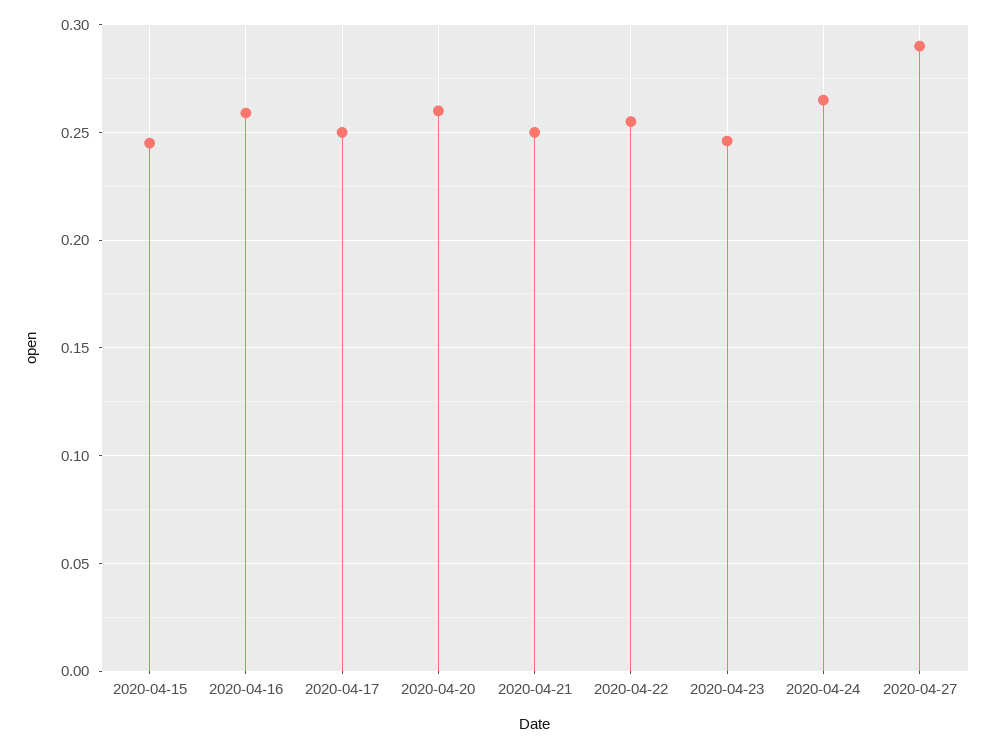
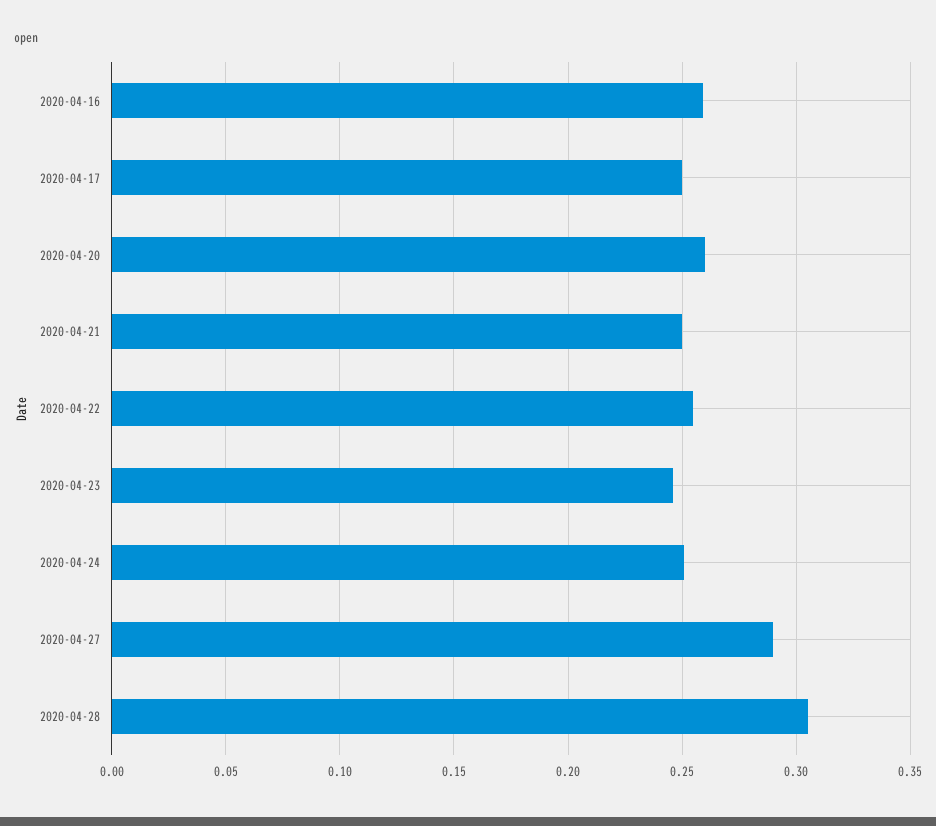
2020-04-15: 0.245 -> none
2020-04-24: 0.265 -> 0.25
2020-04-28: none -> 0.305

